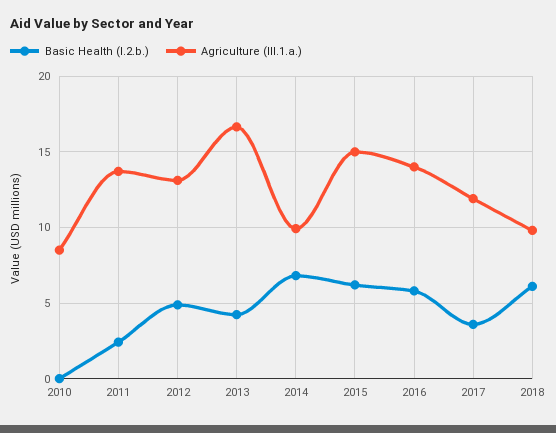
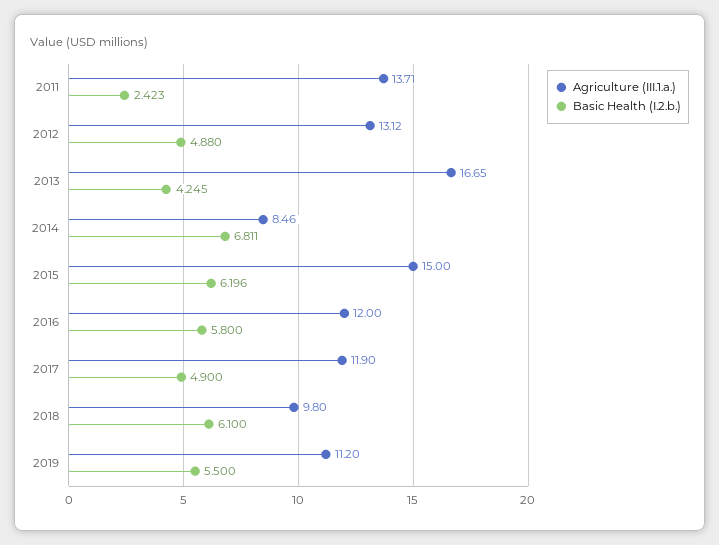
Basic Health (I.2.b.), 2010: 0 -> none
Agriculture (III.1.a.), 2010: 8.5 -> none
Agriculture (III.1.a.), 2014: 10 -> 8.46
Agriculture (III.1.a.), 2016: 14 -> 12
Basic Health (I.2.b.), 2017: 3.5 -> 4.9
Agriculture (III.1.a.), 2019: none -> 11.2
Basic Health (I.2.b.), 2019: none -> 5.5

